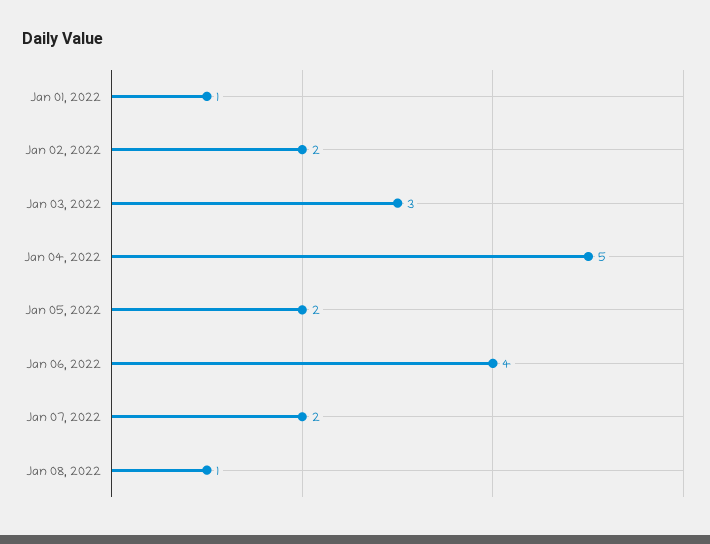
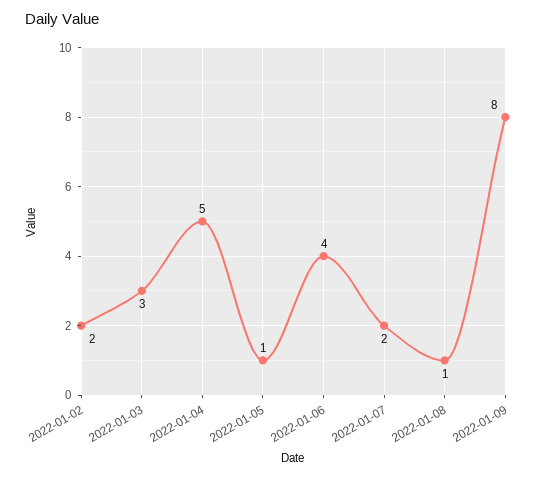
Jan 01, 2022: 1 -> none
Jan 05, 2022: 2 -> 1
2022-01-09: none -> 8

